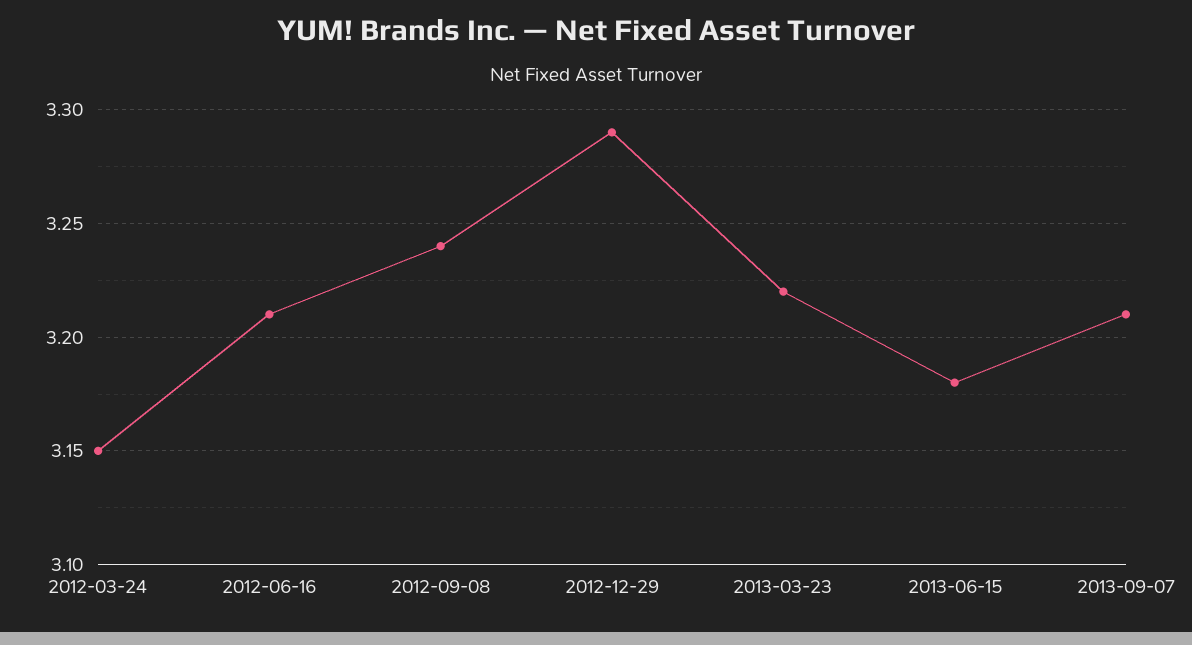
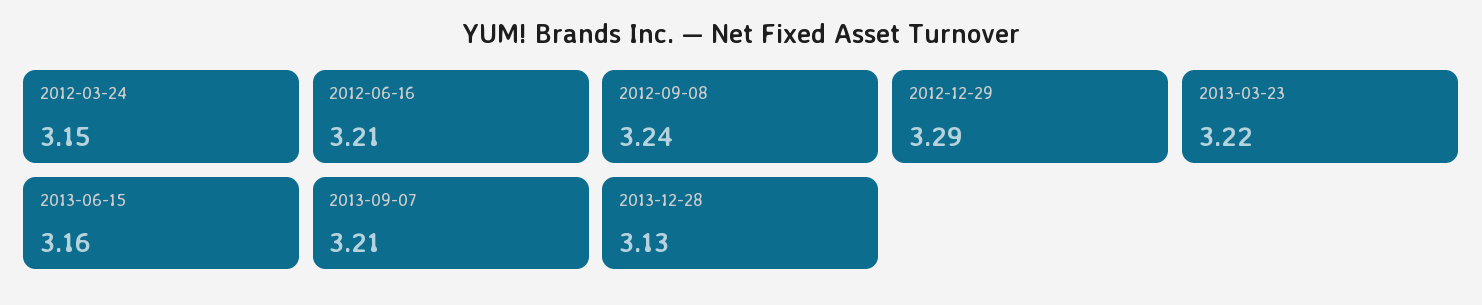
2013-06-15: 3.18 -> 3.16
2013-12-28: none -> 3.13

